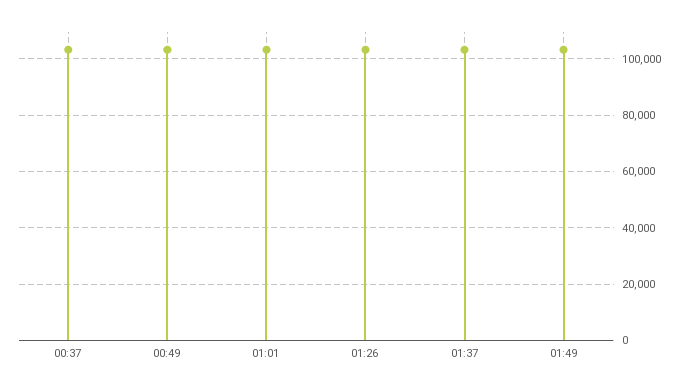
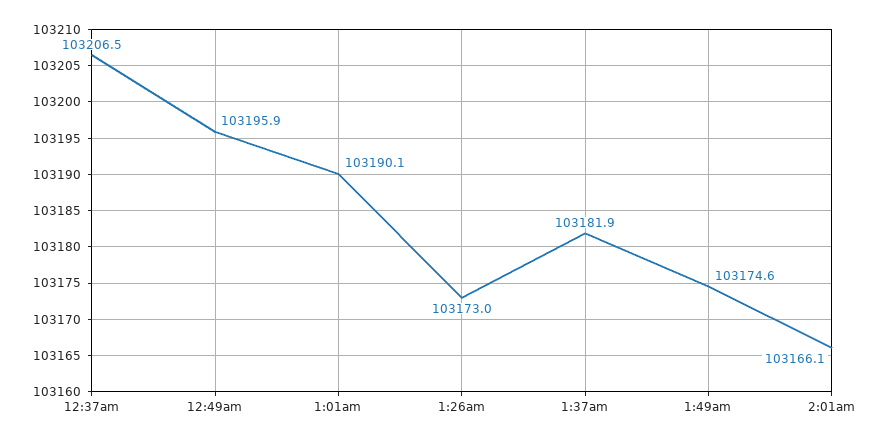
2:01am: none -> 103166.1

